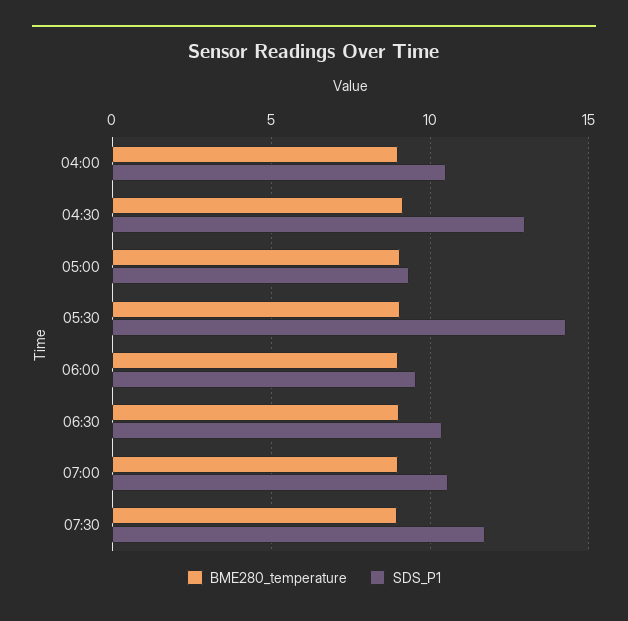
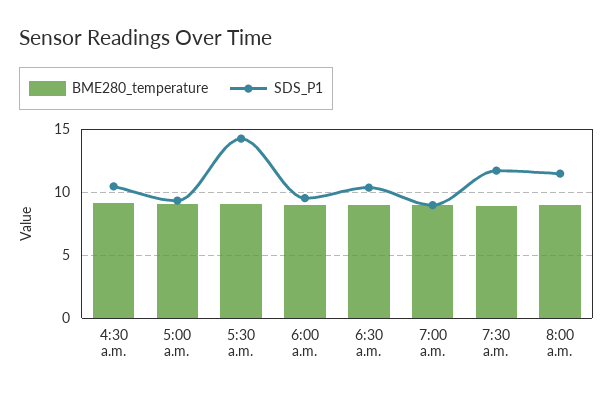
BME280_temperature, 04:00: 9 -> none
SDS_P1, 04:00: 10.5 -> none
SDS_P1, 04:30: 13 -> 10.5
SDS_P1, 07:00: 10.5 -> 9
BME280_temperature, 8:00 a.m.: none -> 9
SDS_P1, 8:00 a.m.: none -> 11.5

